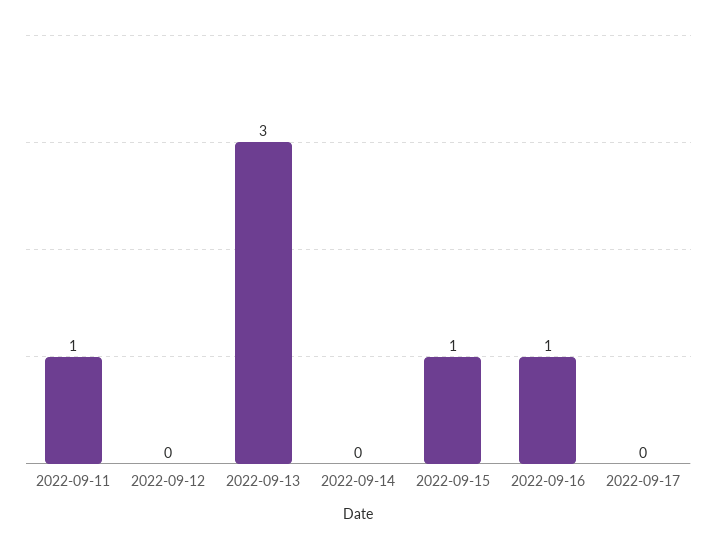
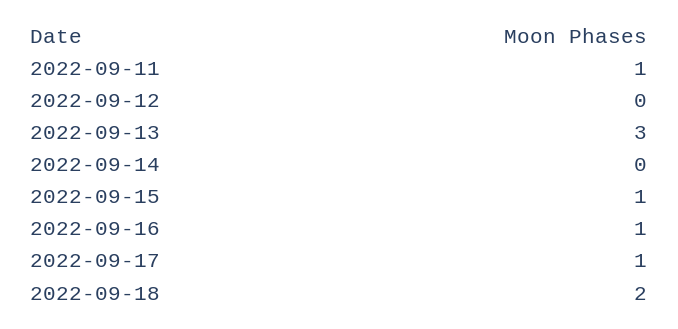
2022-09-17: 0 -> 1
2022-09-18: none -> 2

